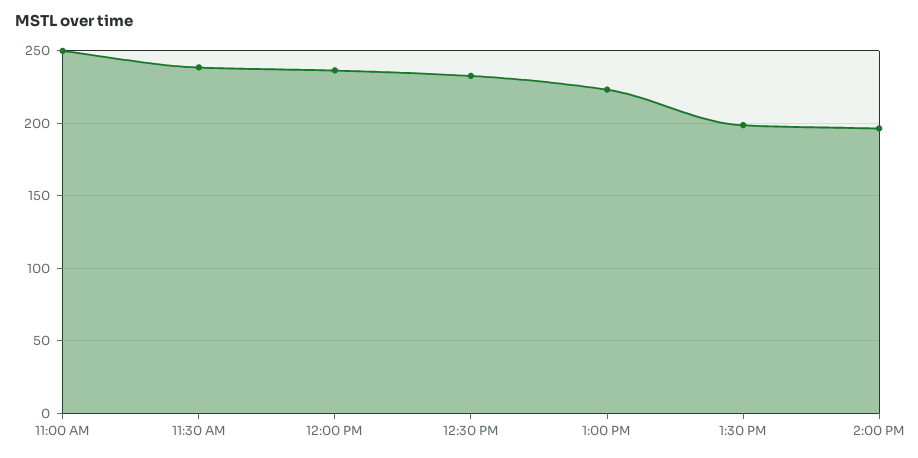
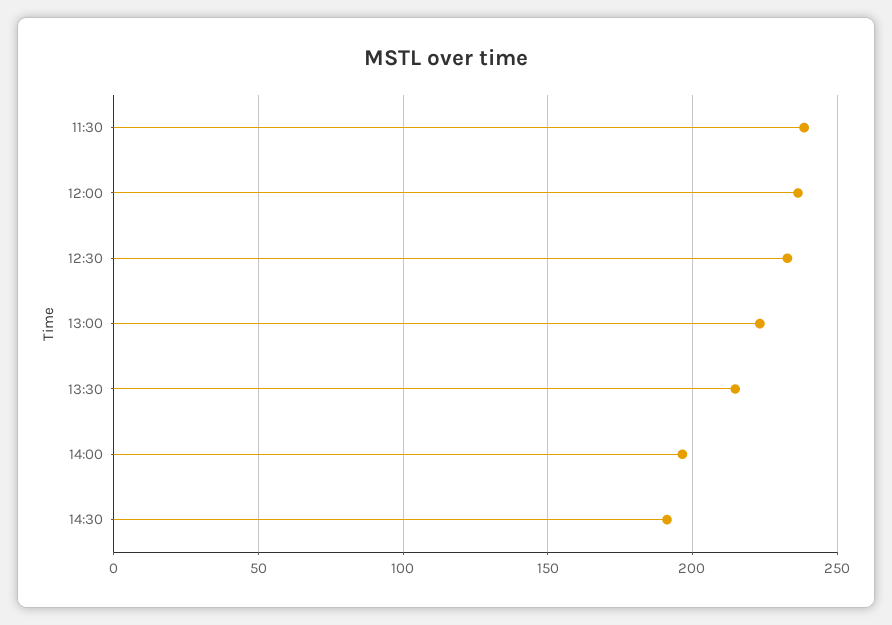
11:00 AM: 250 -> none
1:30 PM: 200 -> 215
14:30: none -> 190

